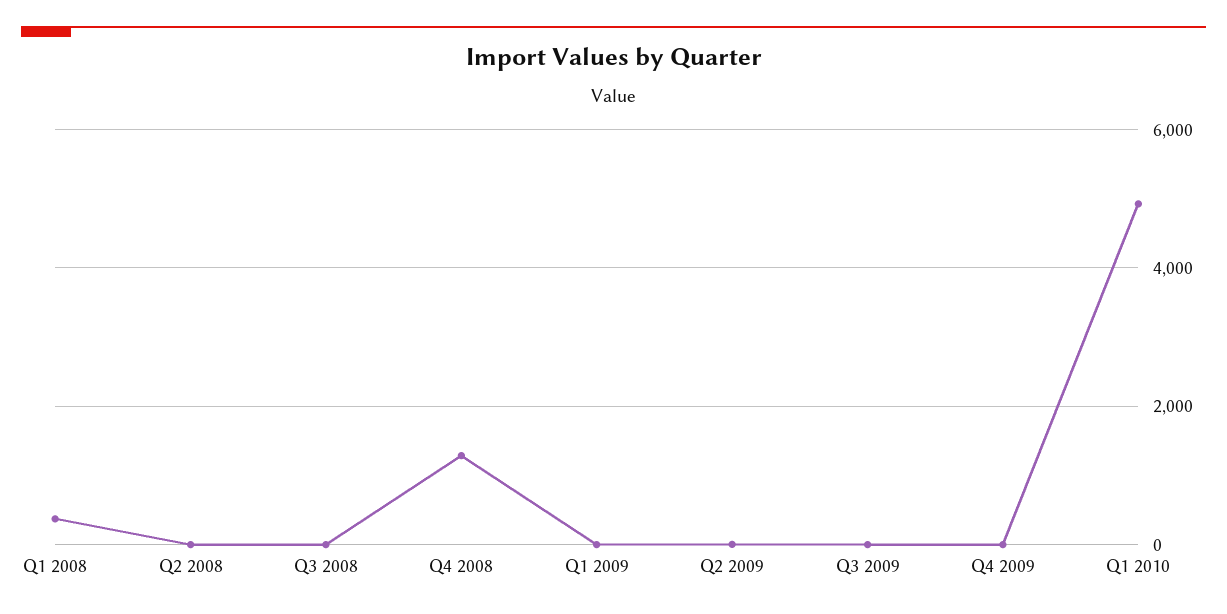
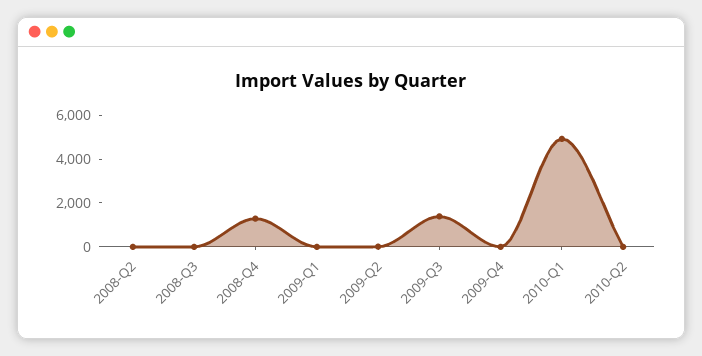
Q1 2008: 400 -> none
Q3 2009: 0 -> 1500
2010-Q2: none -> 0

